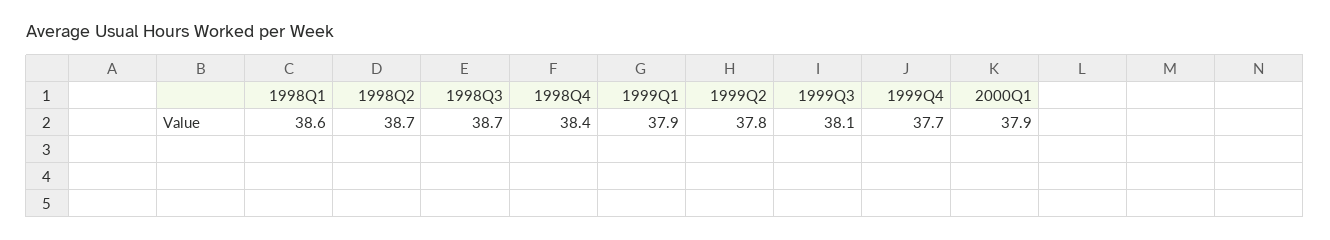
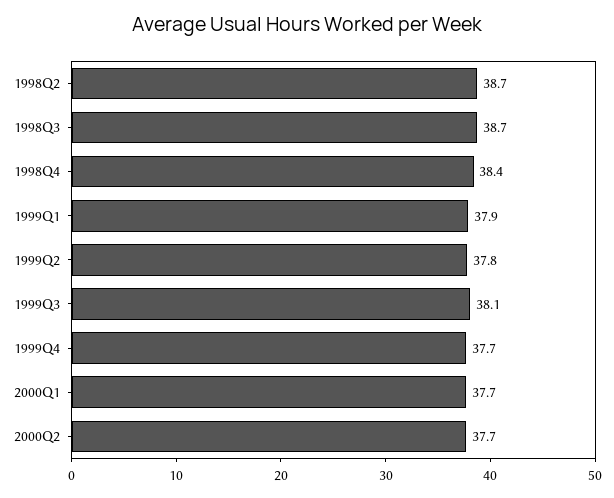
1998Q1: 38.6 -> none
2000Q1: 37.9 -> 37.7
2000Q2: none -> 37.7

